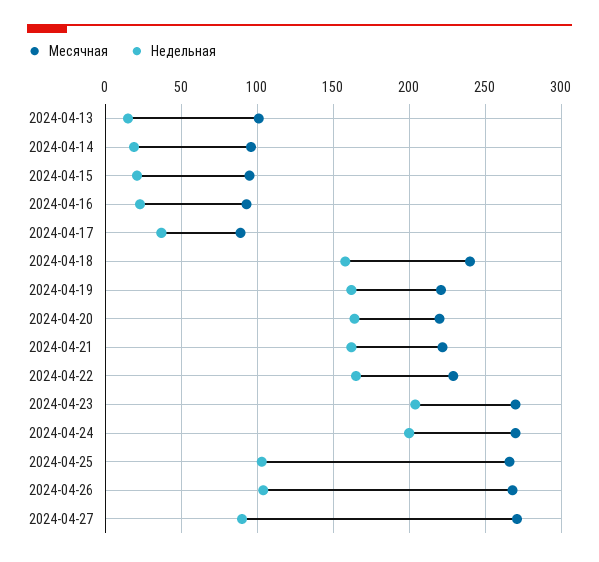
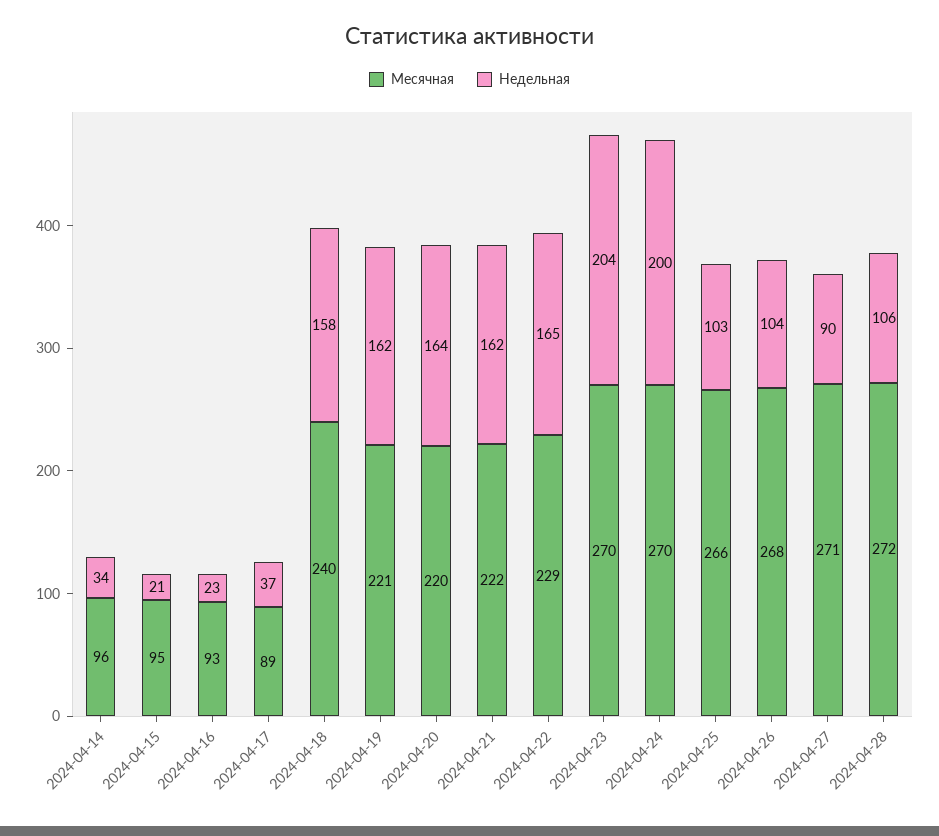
Месячная, 2024-04-13: 100 -> none
Недельная, 2024-04-13: 15 -> none
Недельная, 2024-04-14: 20 -> 34
Месячная, 2024-04-28: none -> 272
Недельная, 2024-04-28: none -> 106

